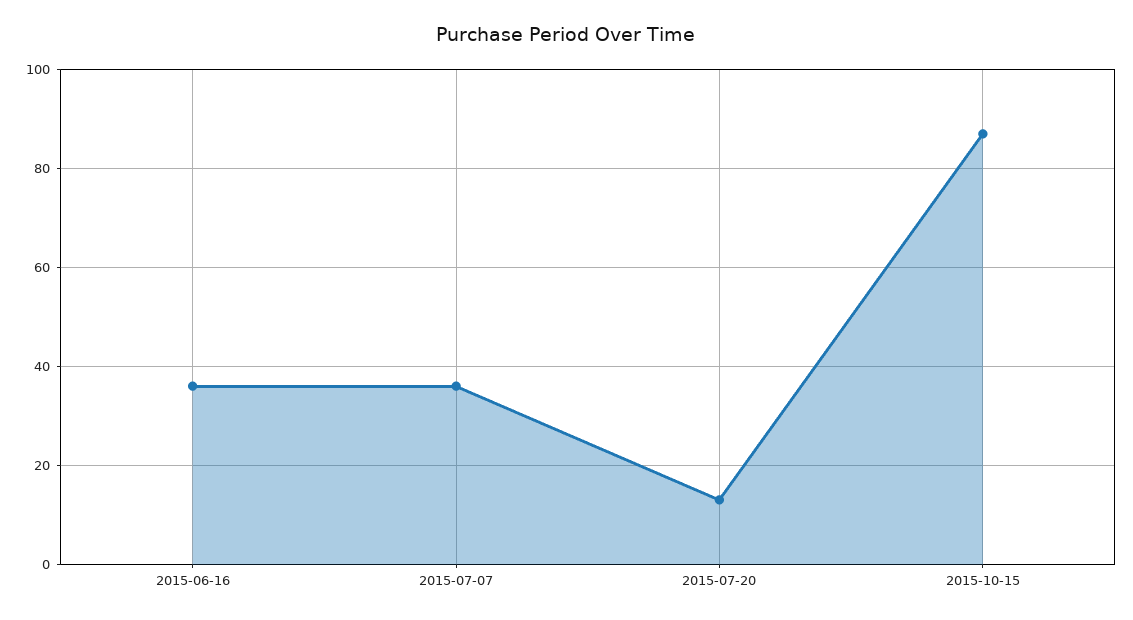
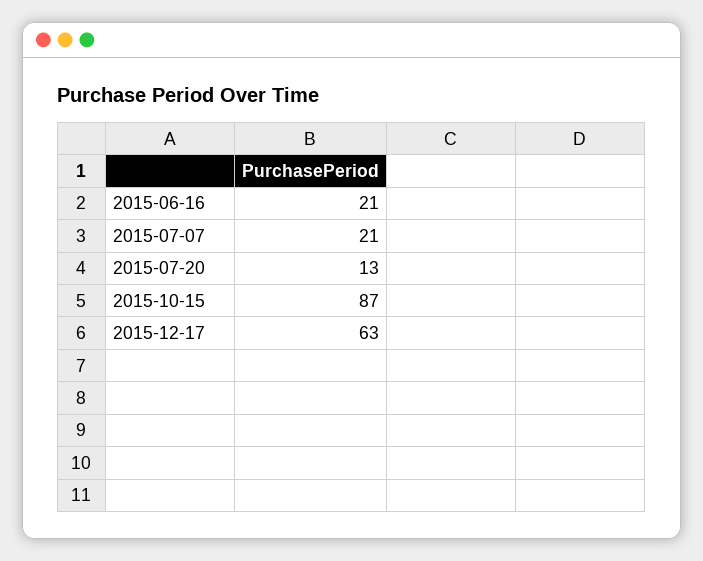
2015-06-16: 35 -> 21
2015-07-07: 35 -> 21
2015-12-17: none -> 63

